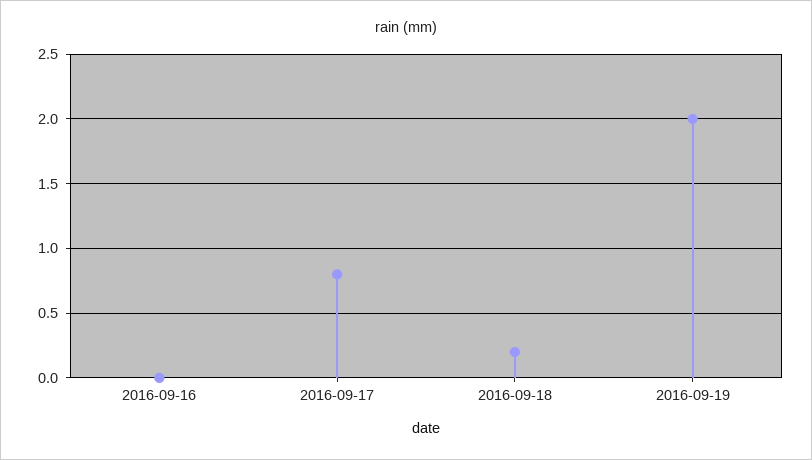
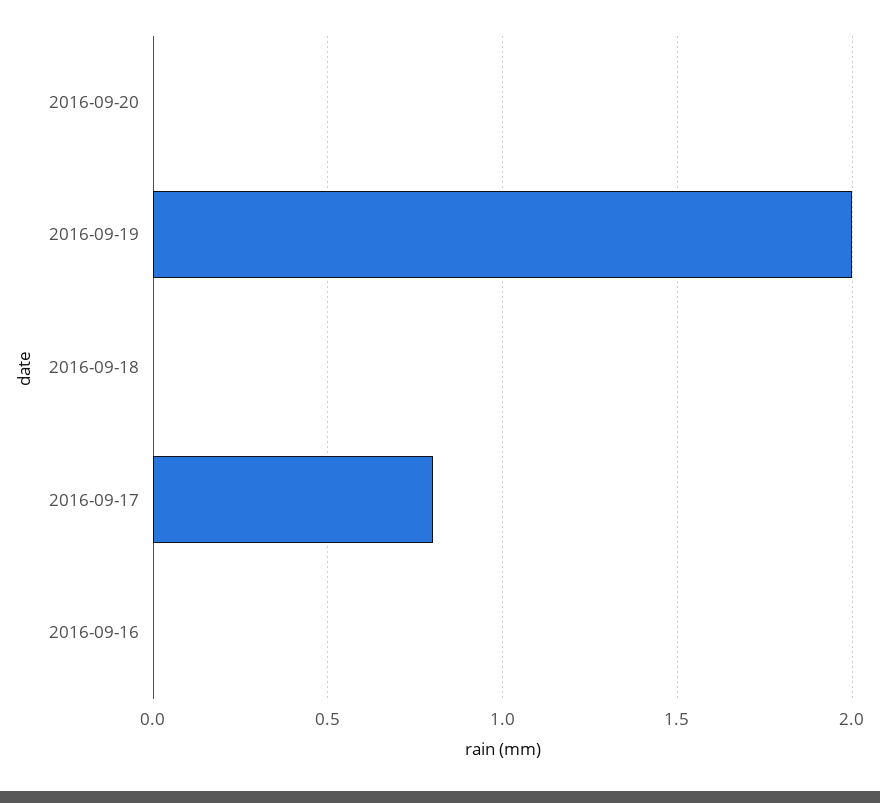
2016-09-18: 0.2 -> 0
2016-09-20: none -> 0

